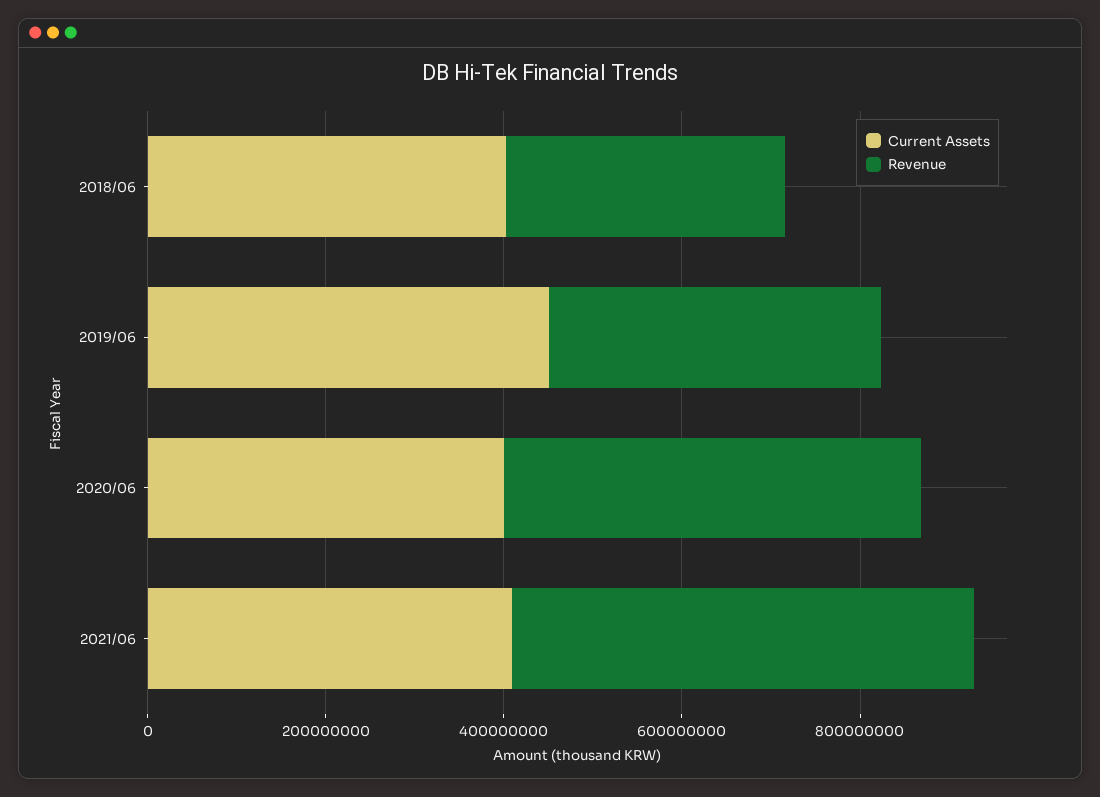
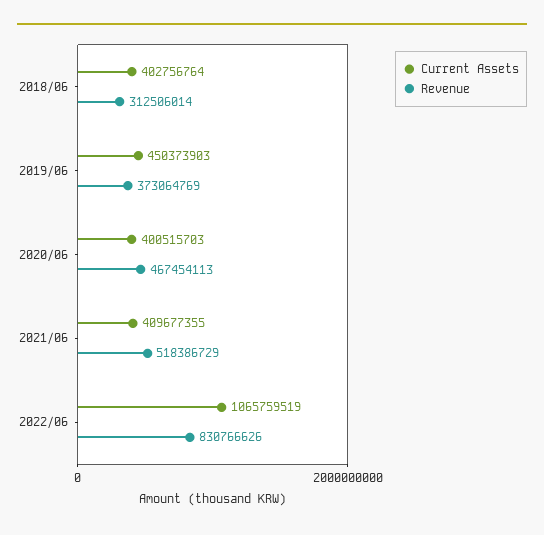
Current Assets, 2022/06: none -> 1065759519
Revenue, 2022/06: none -> 830766626

